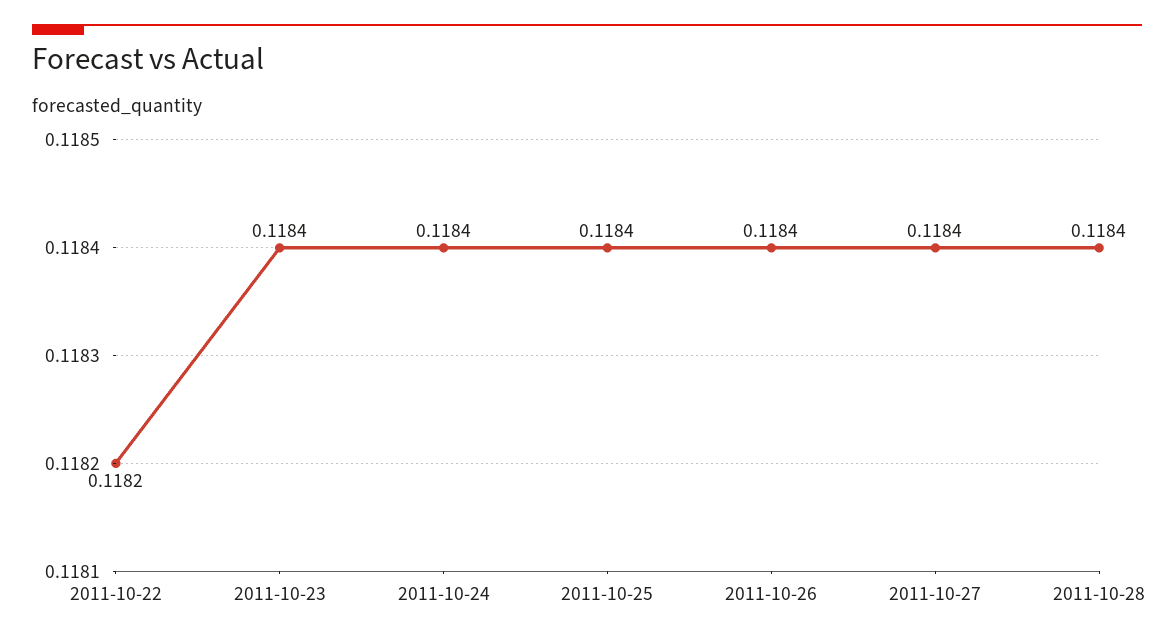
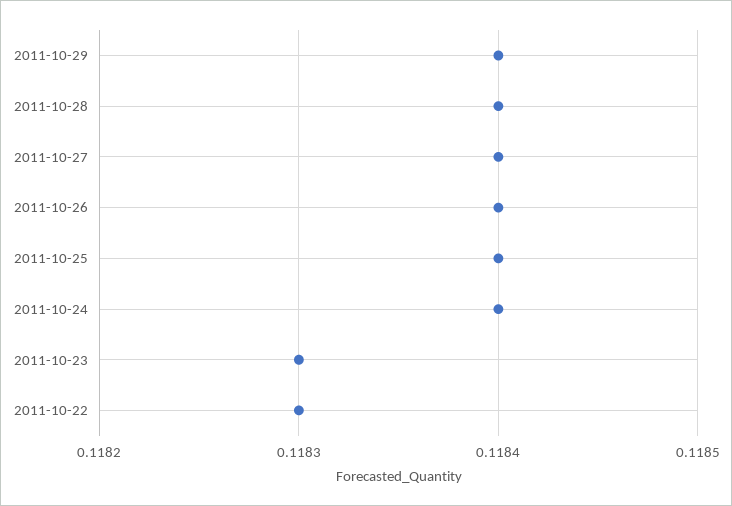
2011-10-22: 0.1182 -> 0.1183
2011-10-23: 0.1184 -> 0.1183
2011-10-29: none -> 0.1184

